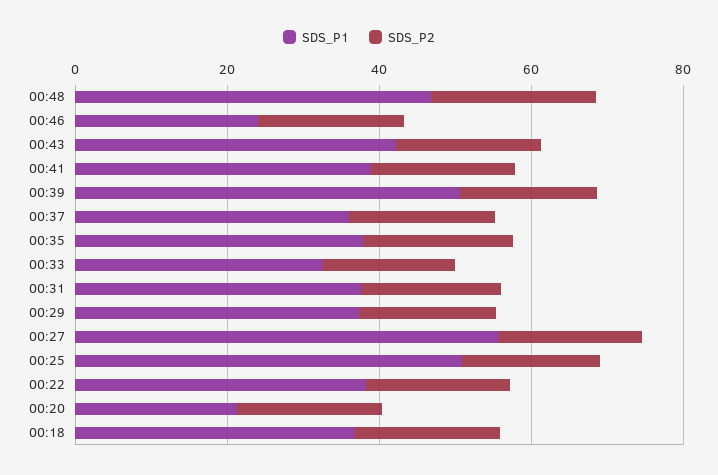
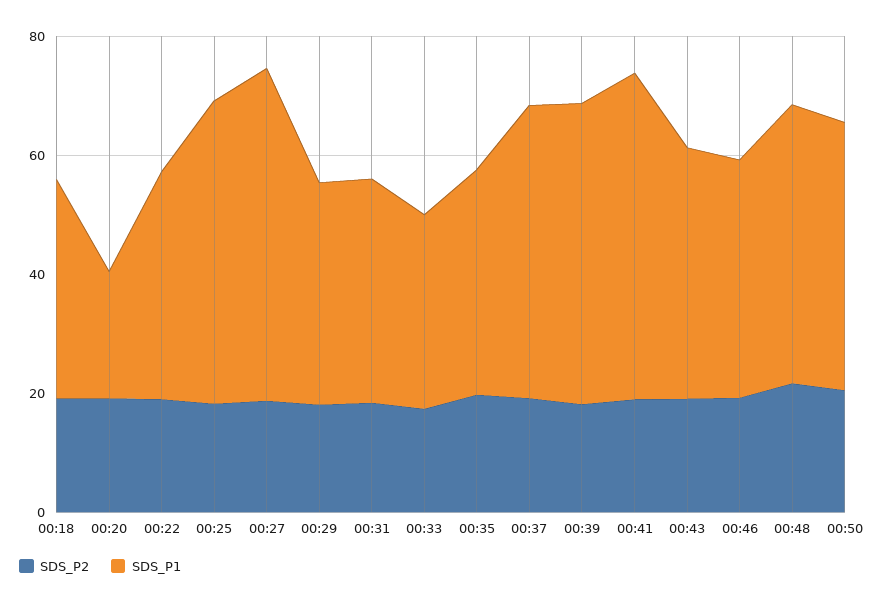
SDS_P1, 00:46: 25 -> 40
SDS_P1, 00:41: 40 -> 55
SDS_P1, 00:37: 35 -> 50
SDS_P2, 00:50: none -> 20
SDS_P1, 00:50: none -> 45

